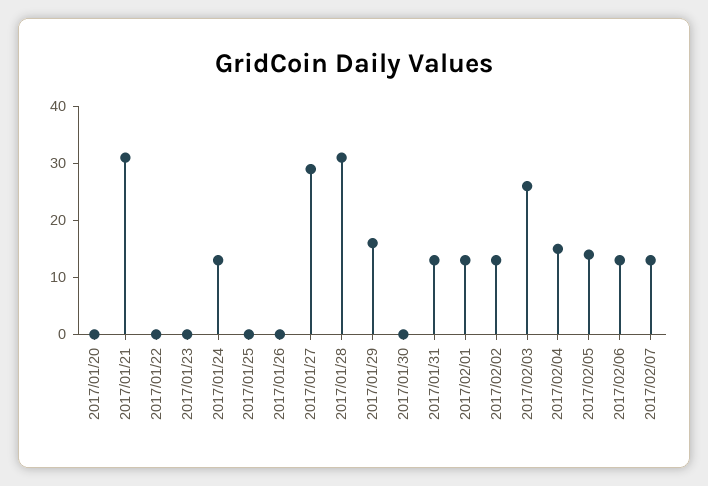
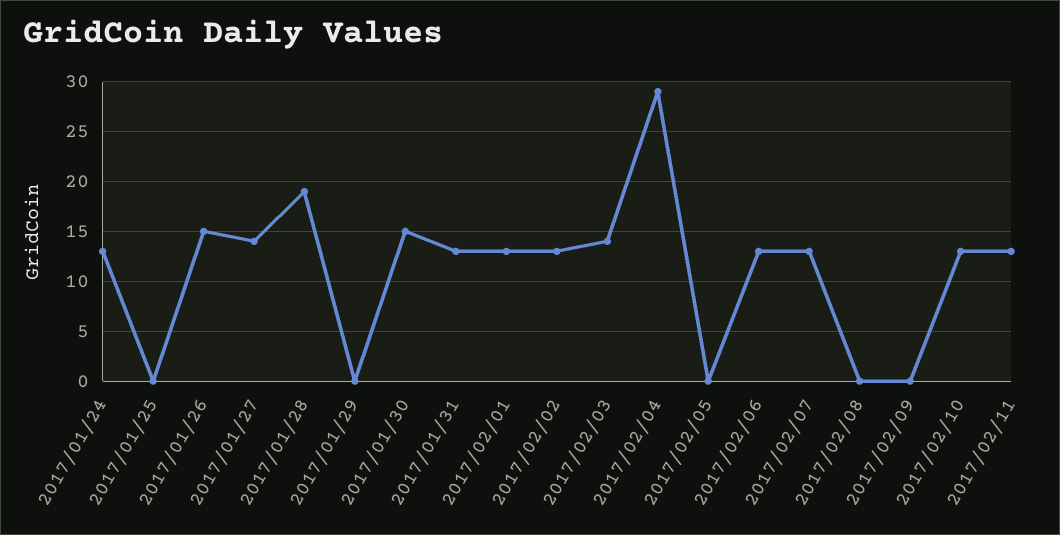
2017/01/20: 0 -> none
2017/01/21: 30 -> none
2017/01/22: 0 -> none
2017/01/23: 0 -> none
2017/01/26: 0 -> 15
2017/01/27: 30 -> 14
2017/01/28: 30 -> 19
2017/01/29: 15 -> 0
2017/01/30: 0 -> 15
2017/02/03: 25 -> 14
2017/02/04: 15 -> 29
2017/02/05: 15 -> 0
2017/02/08: none -> 0
2017/02/09: none -> 0
2017/02/10: none -> 13
2017/02/11: none -> 13

